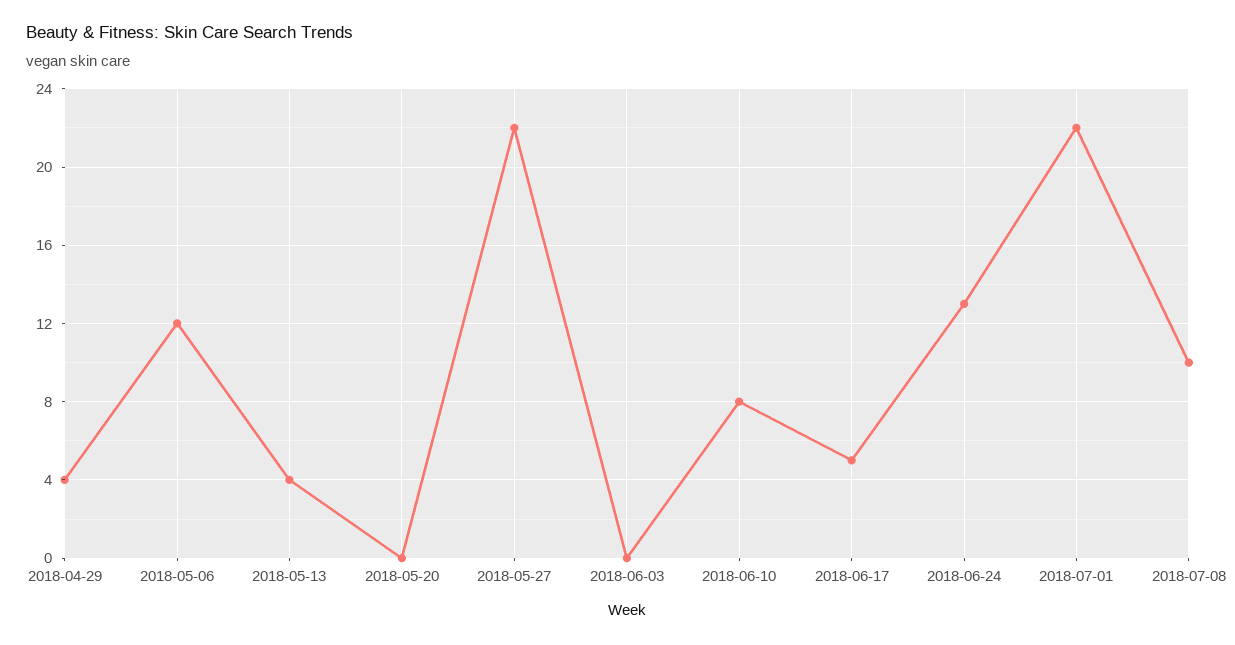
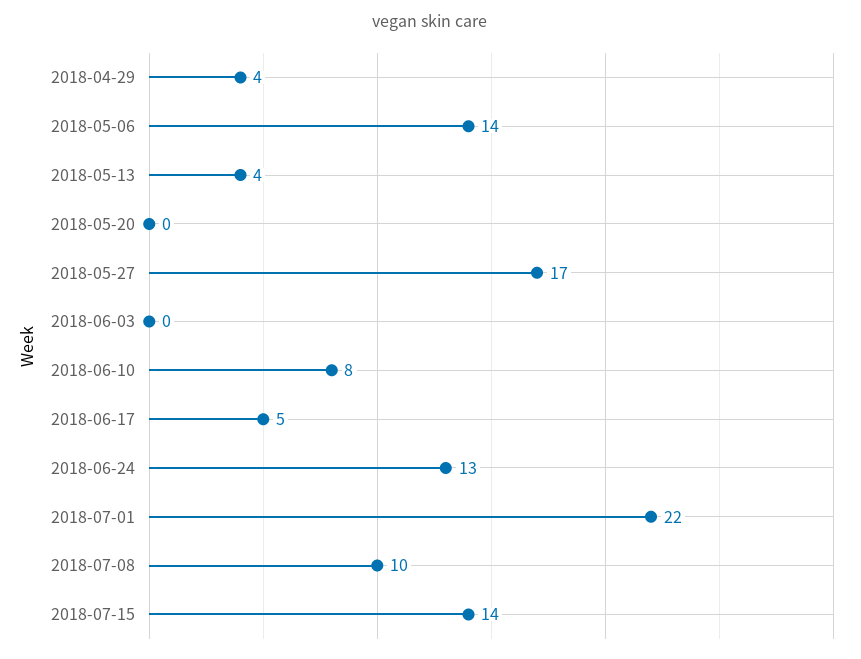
2018-05-06: 12 -> 14
2018-05-27: 22 -> 17
2018-07-15: none -> 14

